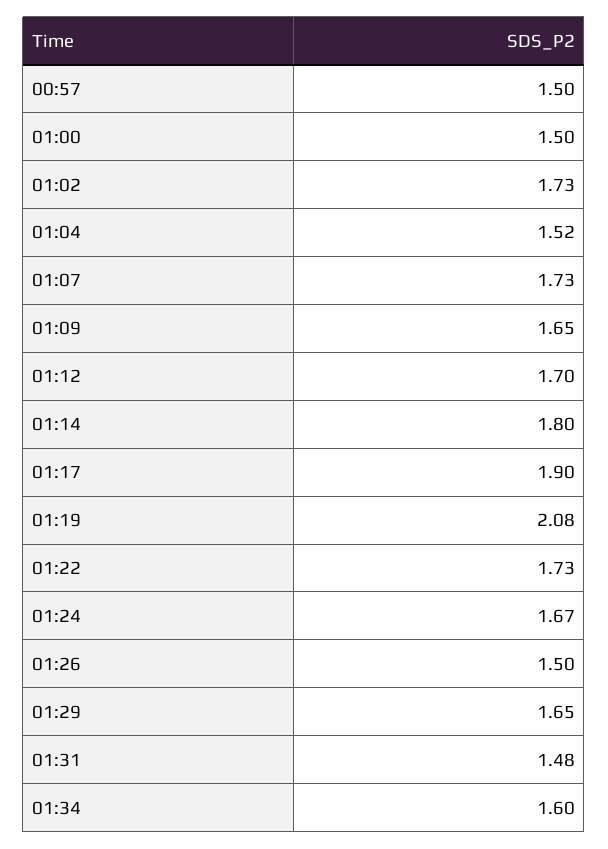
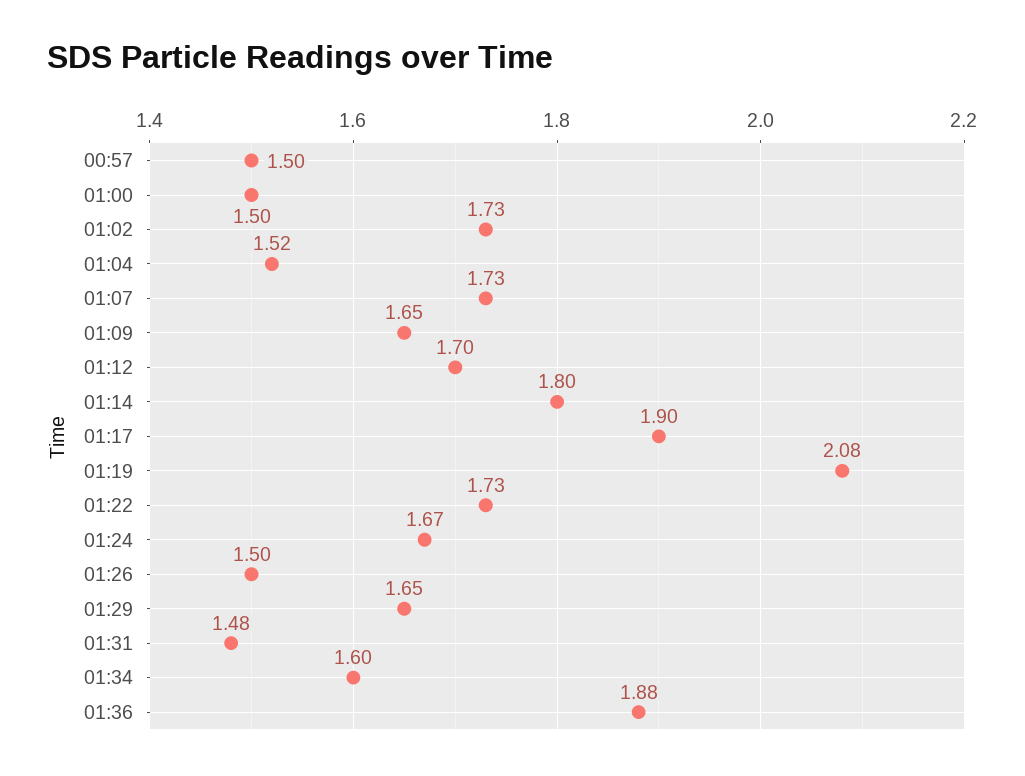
01:36: none -> 1.88

